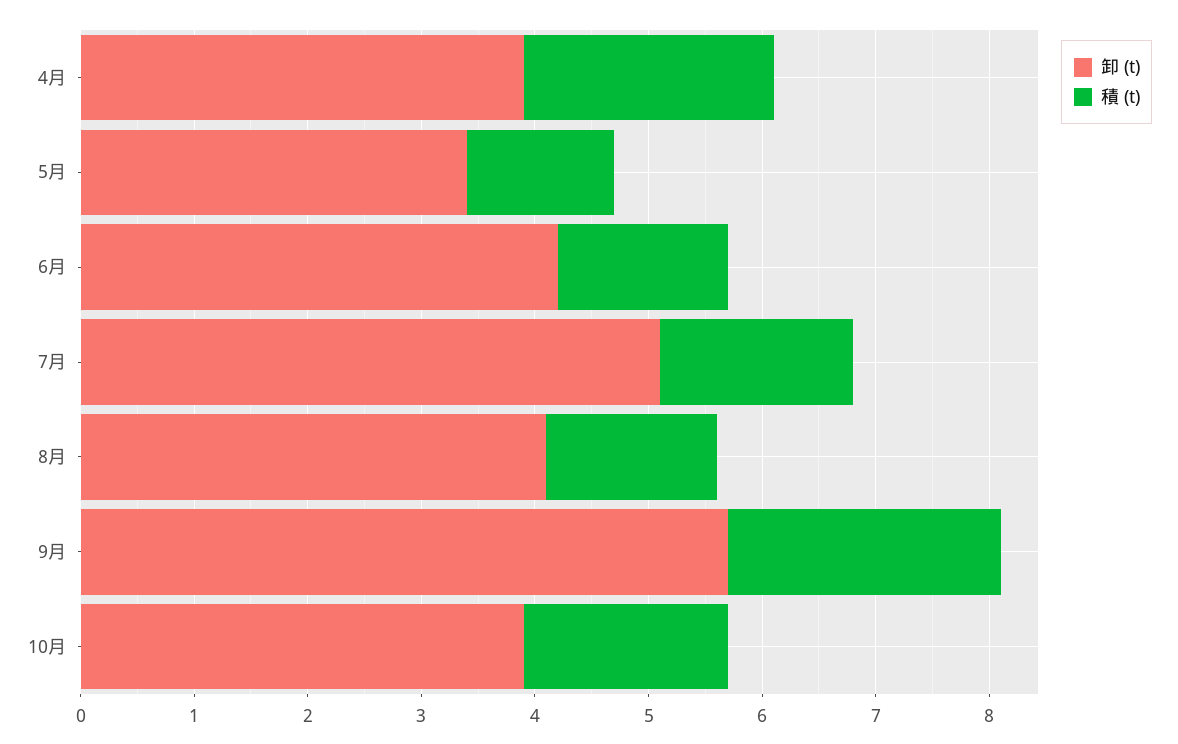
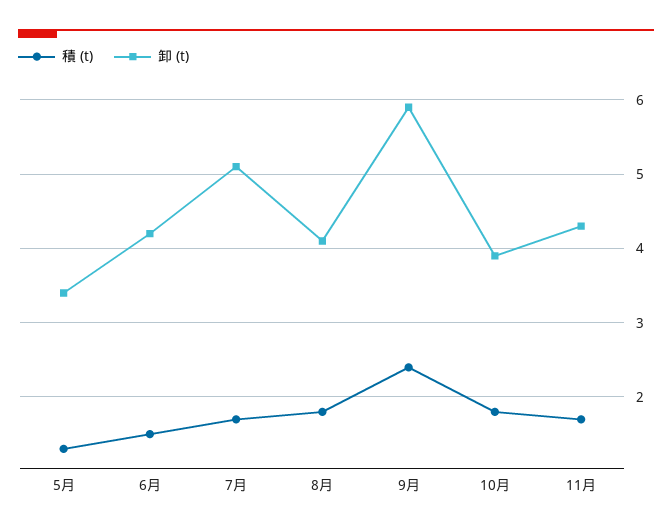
卸 (t), 4月: 3.9 -> none
積 (t), 4月: 2.2 -> none
積 (t), 8月: 1.5 -> 1.8
卸 (t), 9月: 5.7 -> 5.9
積 (t), 11月: none -> 1.7
卸 (t), 11月: none -> 4.3

